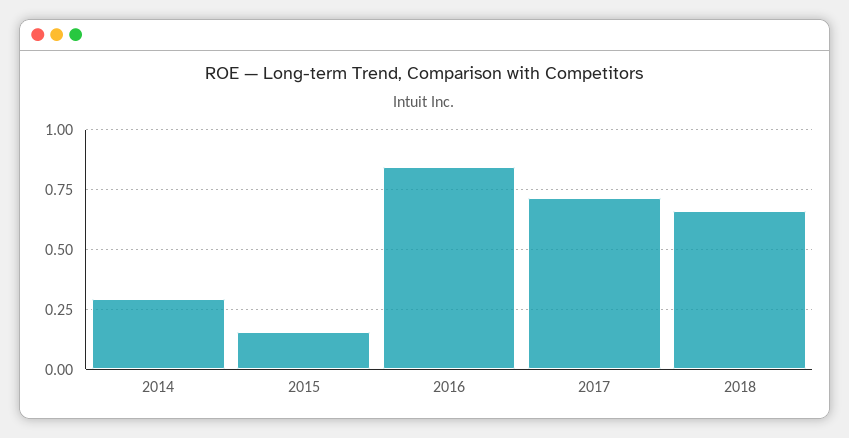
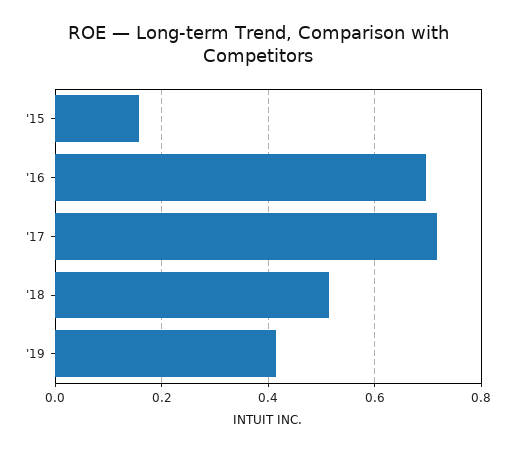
2014: 0.3 -> none
2016: 0.85 -> 0.7
2018: 0.65 -> 0.52
'19: none -> 0.42

